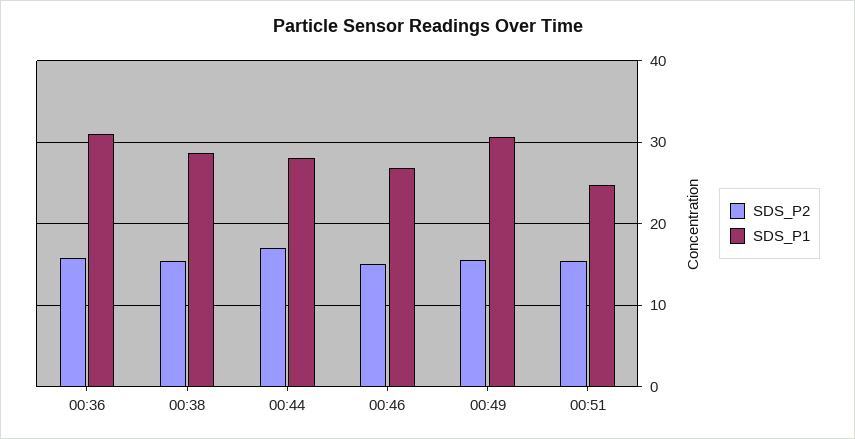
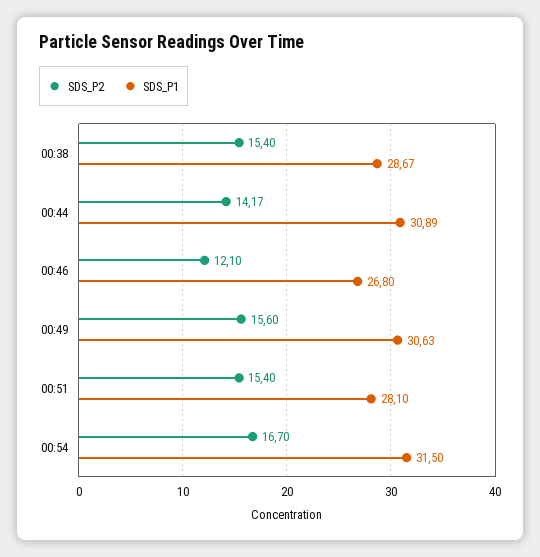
SDS_P2, 00:36: 16 -> none
SDS_P1, 00:36: 31 -> none
SDS_P2, 00:44: 17 -> 14.17
SDS_P1, 00:44: 28 -> 30.89
SDS_P2, 00:46: 15 -> 12.1
SDS_P1, 00:51: 25 -> 28.1
SDS_P2, 00:54: none -> 16.7
SDS_P1, 00:54: none -> 31.5

